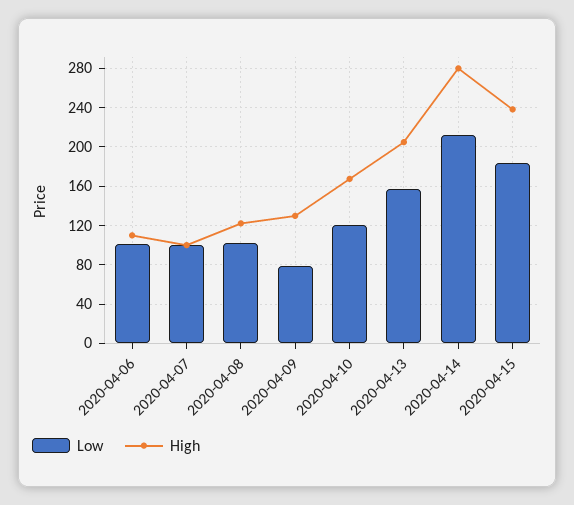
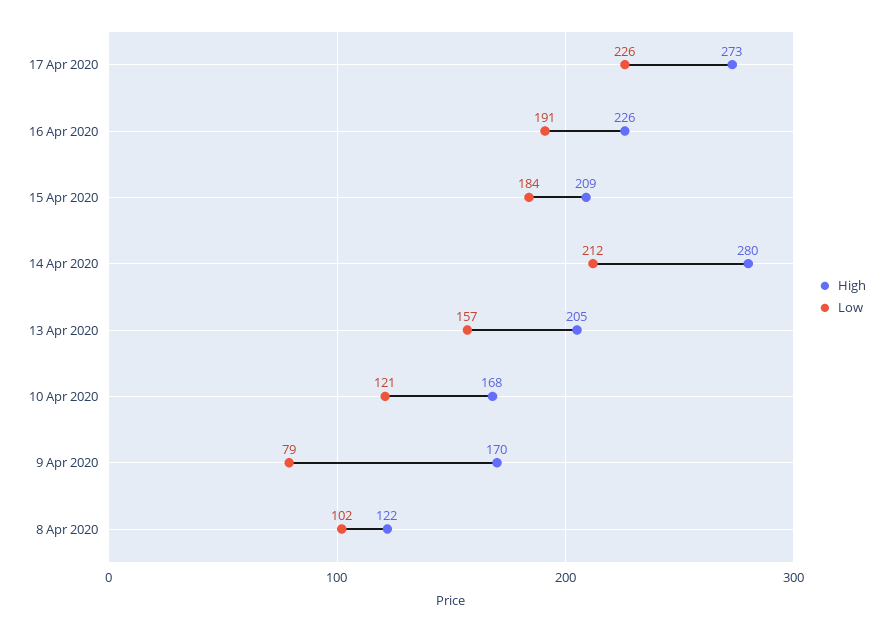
Low, 2020-04-06: 100 -> none
High, 2020-04-06: 110 -> none
Low, 2020-04-07: 100 -> none
High, 2020-04-07: 100 -> none
High, 2020-04-09: 130 -> 170
High, 2020-04-15: 240 -> 209
High, 17 Apr 2020: none -> 273
Low, 17 Apr 2020: none -> 226
High, 16 Apr 2020: none -> 226
Low, 16 Apr 2020: none -> 191

